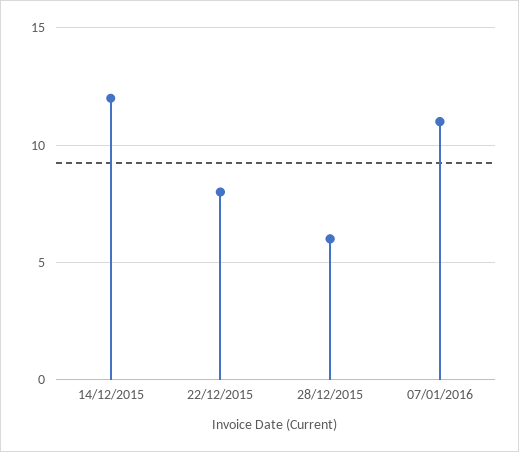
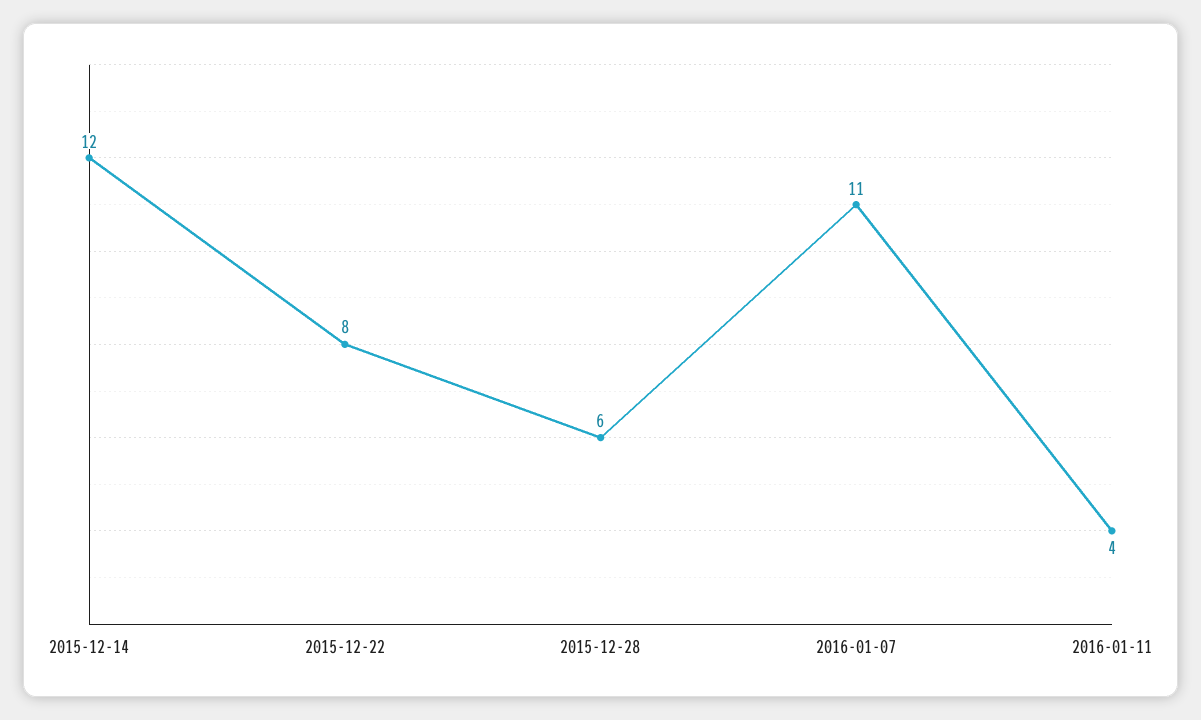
2016-01-11: none -> 4

